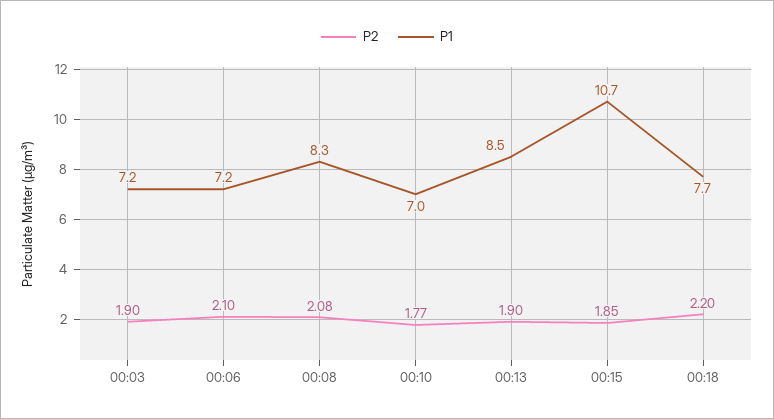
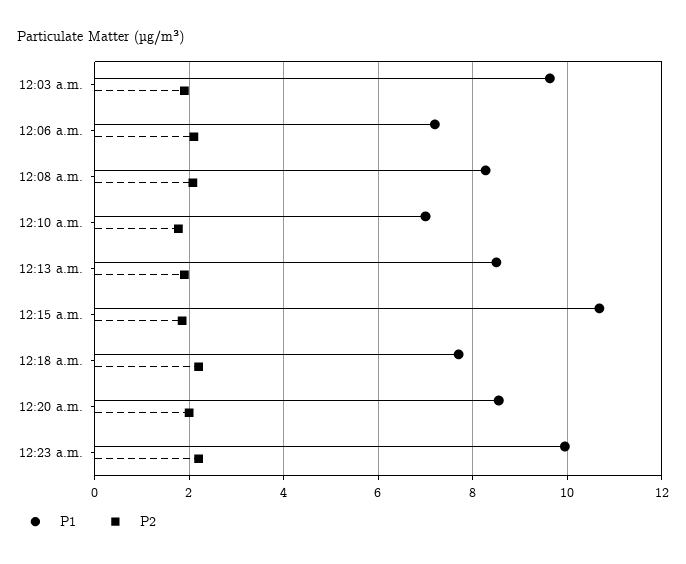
P1, 00:03: 7.2 -> 9.6
P1, 12:20 a.m.: none -> 8.6
P2, 12:20 a.m.: none -> 2
P1, 12:23 a.m.: none -> 10
P2, 12:23 a.m.: none -> 2.2

